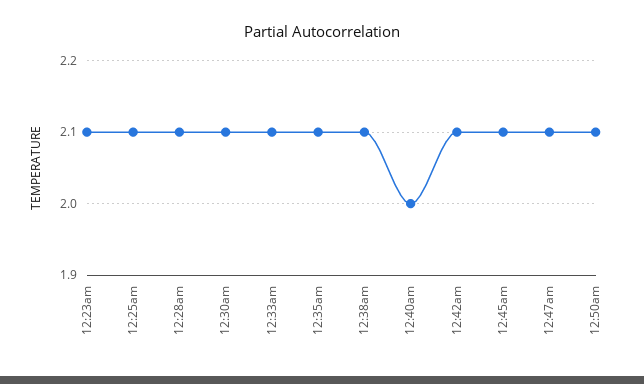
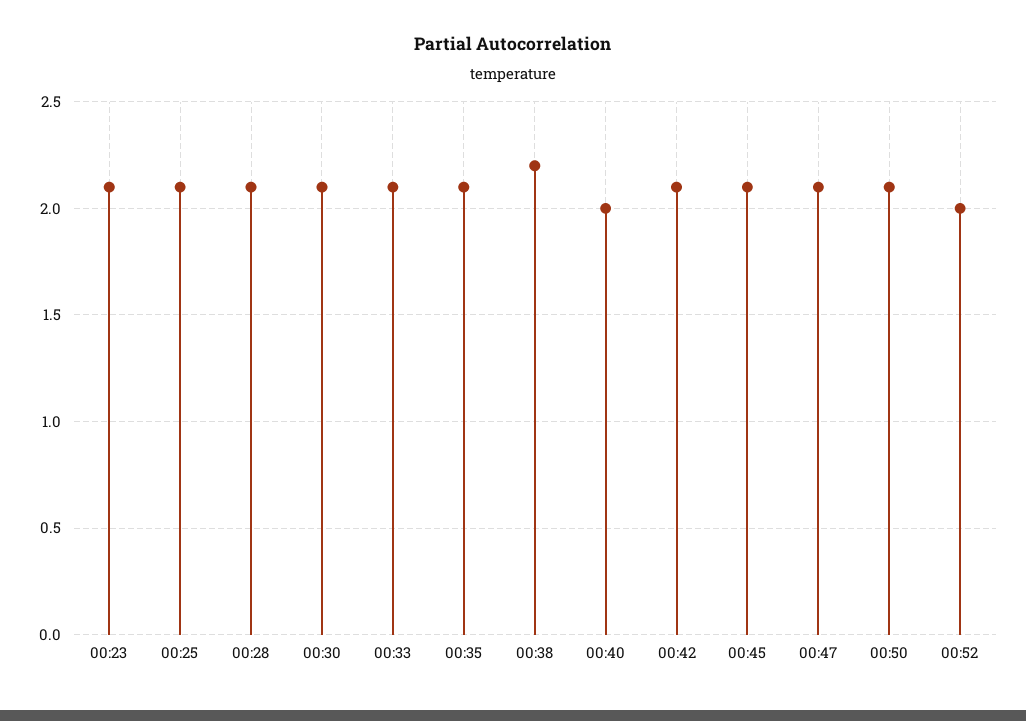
12:38am: 2.1 -> 2.2
00:52: none -> 2

